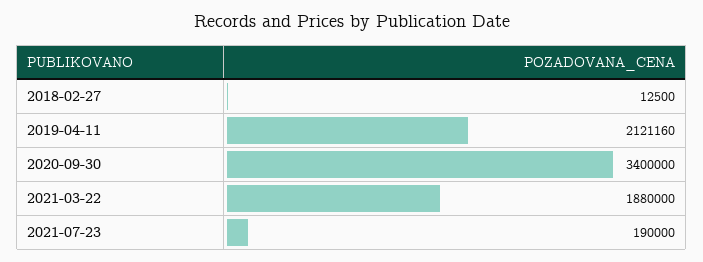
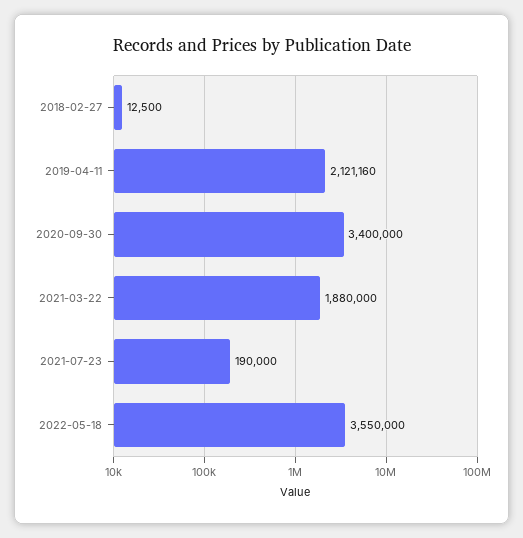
2022-05-18: none -> 3550000

